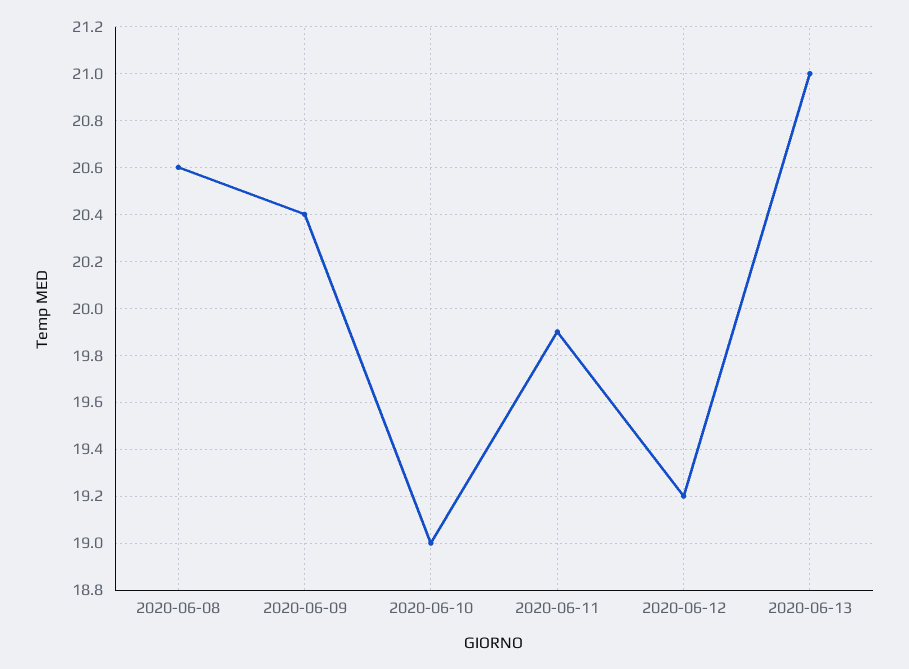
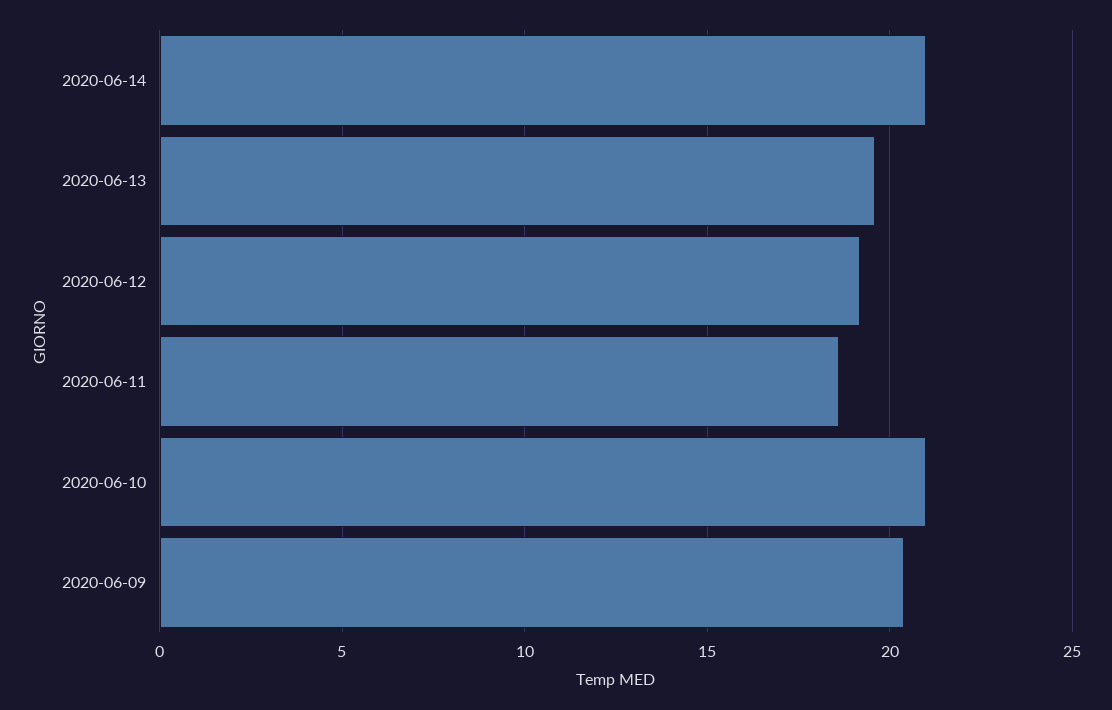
2020-06-08: 20.6 -> none
2020-06-10: 19 -> 21
2020-06-11: 19.9 -> 18.5
2020-06-13: 21 -> 19.5
2020-06-14: none -> 21

